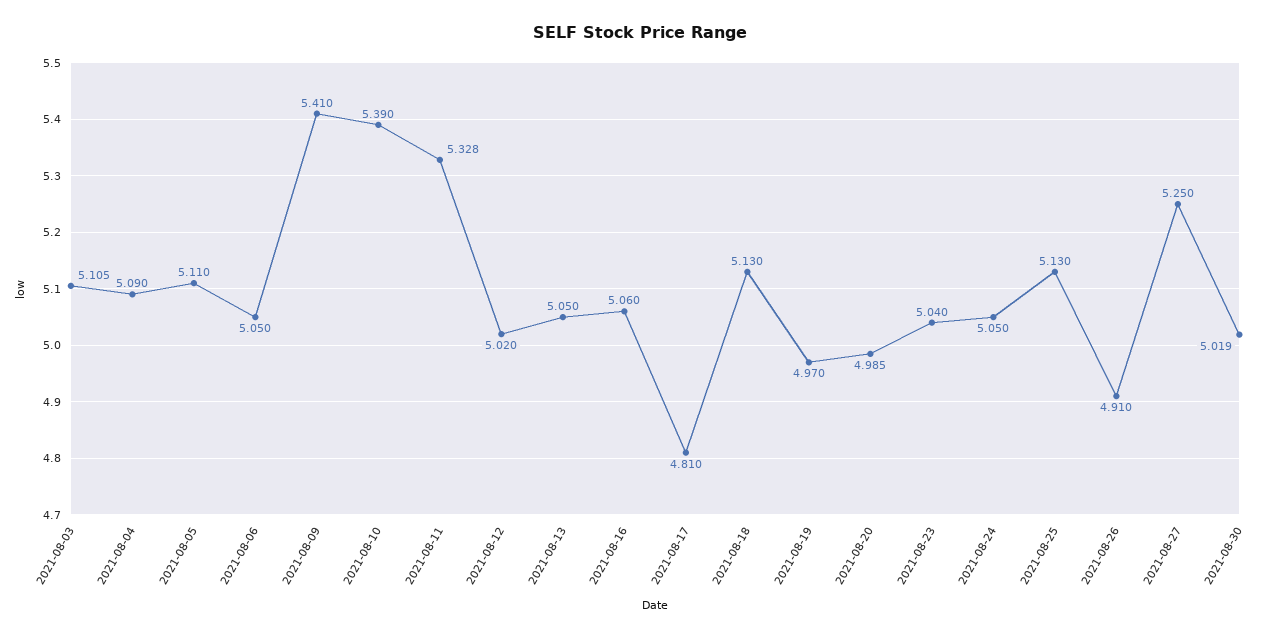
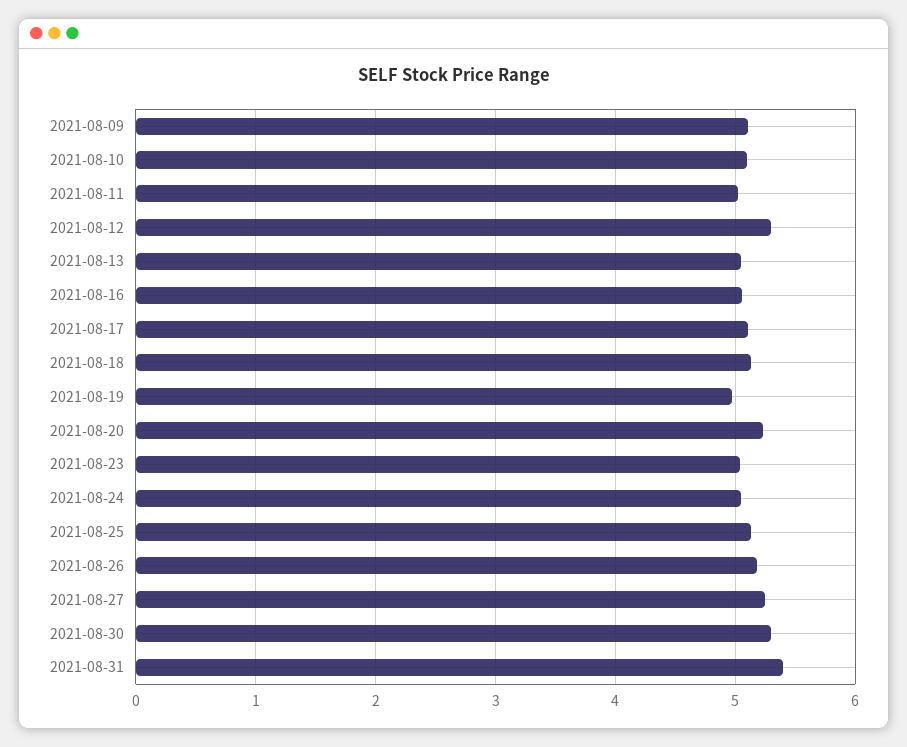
2021-08-03: 5.105 -> none
2021-08-04: 5.09 -> none
2021-08-05: 5.11 -> none
2021-08-06: 5.05 -> none
2021-08-09: 5.41 -> 5.1
2021-08-10: 5.39 -> 5.1
2021-08-11: 5.328 -> 5
2021-08-12: 5.02 -> 5.3
2021-08-17: 4.81 -> 5.1
2021-08-20: 4.985 -> 5.2
2021-08-26: 4.91 -> 5.2
2021-08-30: 5.019 -> 5.3
2021-08-31: none -> 5.4

